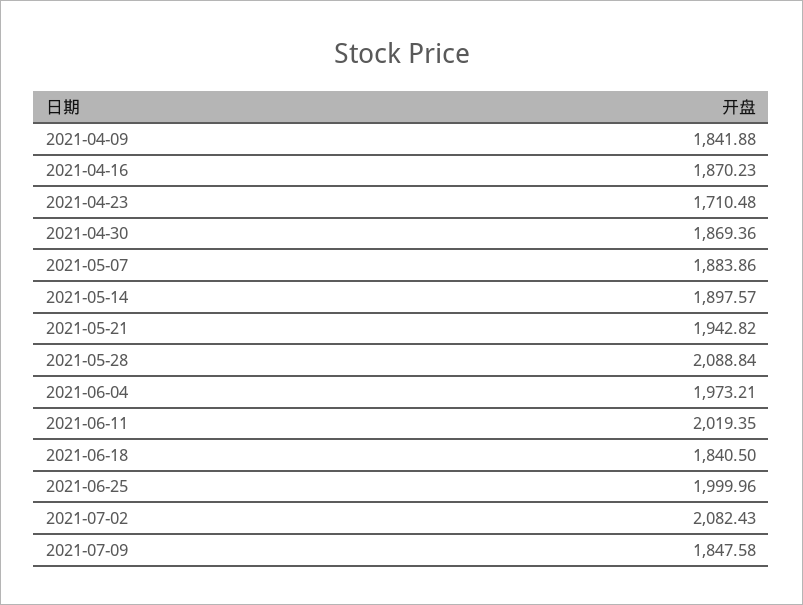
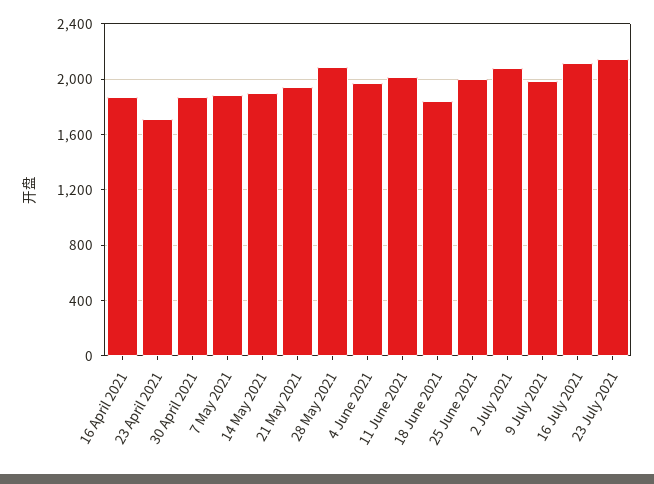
2021-04-09: 1841.88 -> none
2021-07-09: 1847.58 -> 2000
16 July 2021: none -> 2100
23 July 2021: none -> 2150

